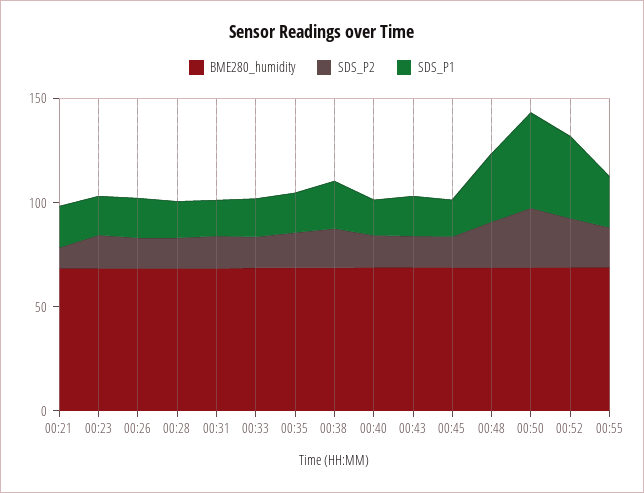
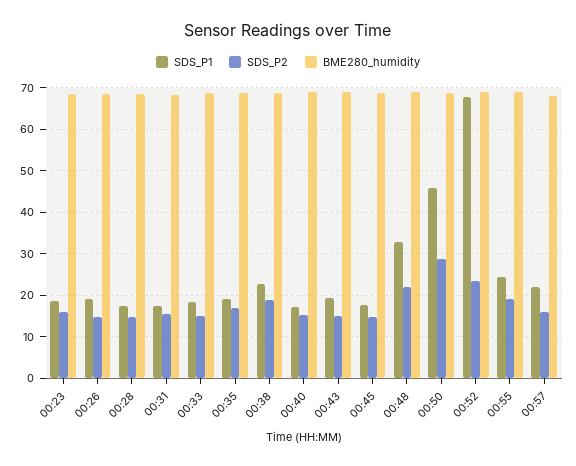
BME280_humidity, 00:21: 70 -> none
SDS_P2, 00:21: 10 -> none
SDS_P1, 00:21: 20 -> none
SDS_P1, 00:52: 40 -> 68
SDS_P1, 00:57: none -> 22
SDS_P2, 00:57: none -> 16
BME280_humidity, 00:57: none -> 68

